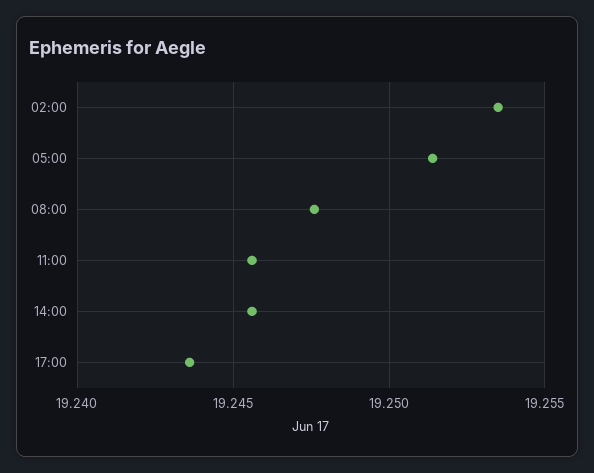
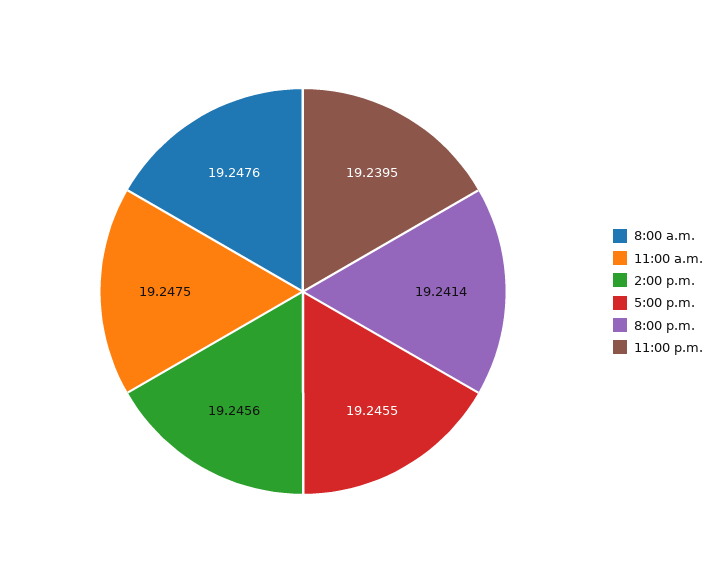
02:00: 19.2535 -> none
05:00: 19.2515 -> none
11:00: 19.2455 -> 19.2475
17:00: 19.2435 -> 19.2455
8:00 p.m.: none -> 19.2414
11:00 p.m.: none -> 19.2395

